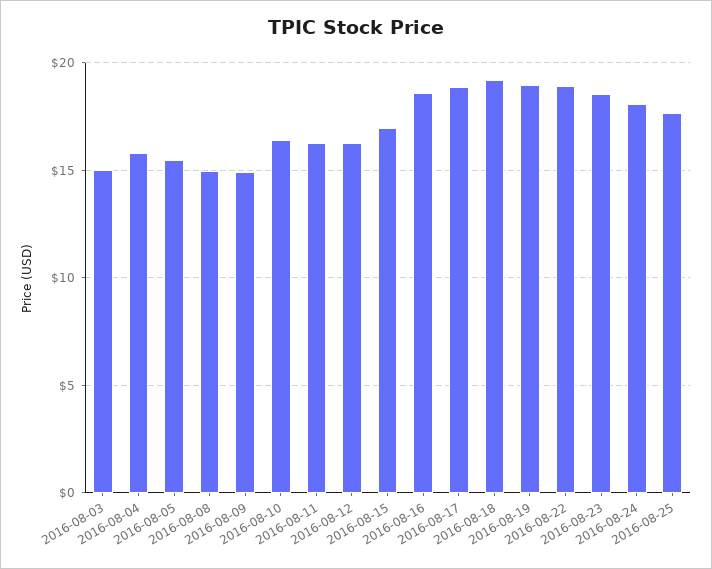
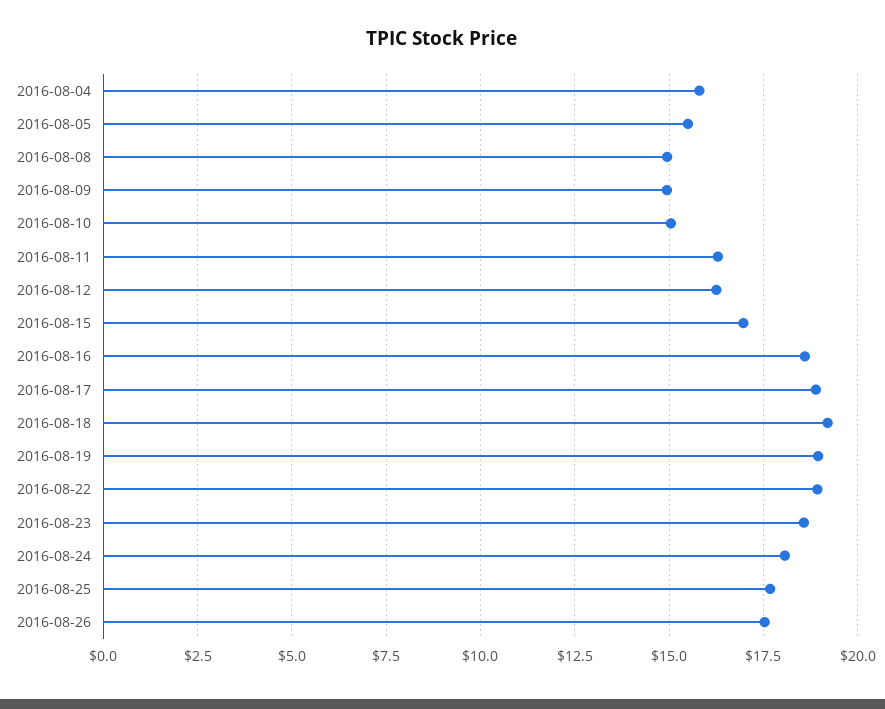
2016-08-03: 15 -> none
2016-08-10: 16.5 -> 15
2016-08-26: none -> 17.5

